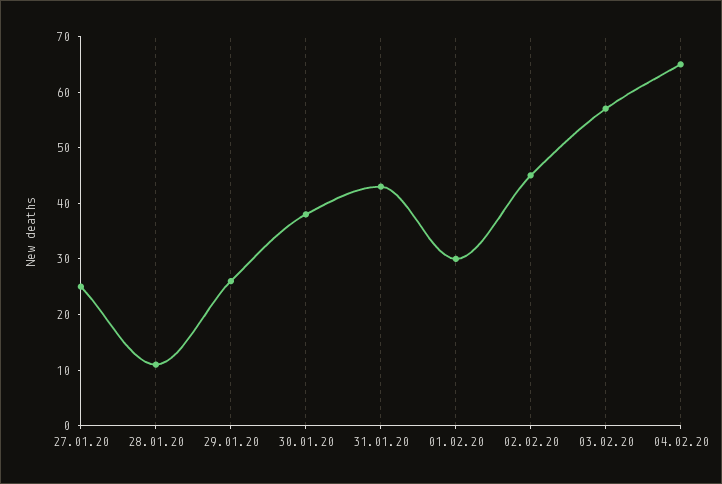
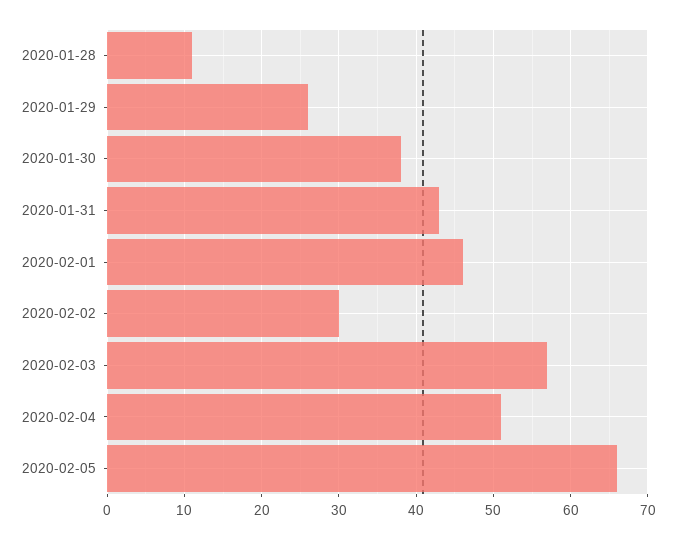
27.01.20: 25 -> none
01.02.20: 30 -> 46
02.02.20: 45 -> 30
04.02.20: 65 -> 51
2020-02-05: none -> 66

